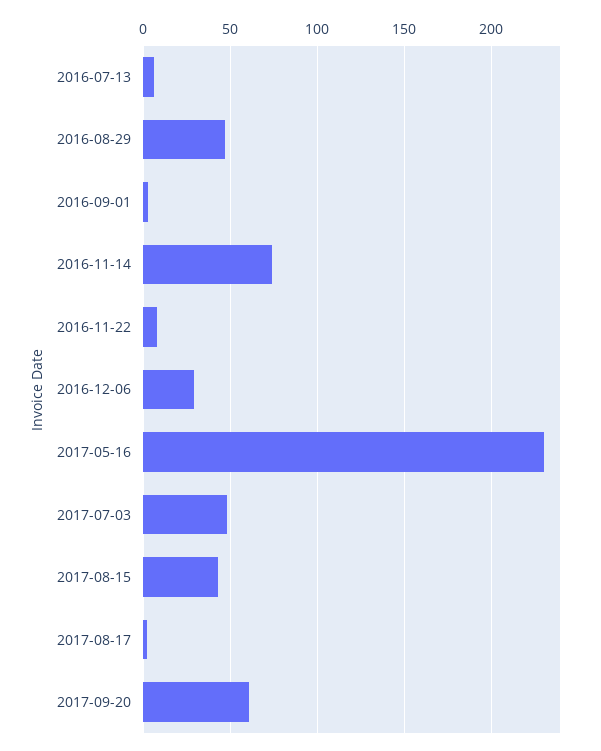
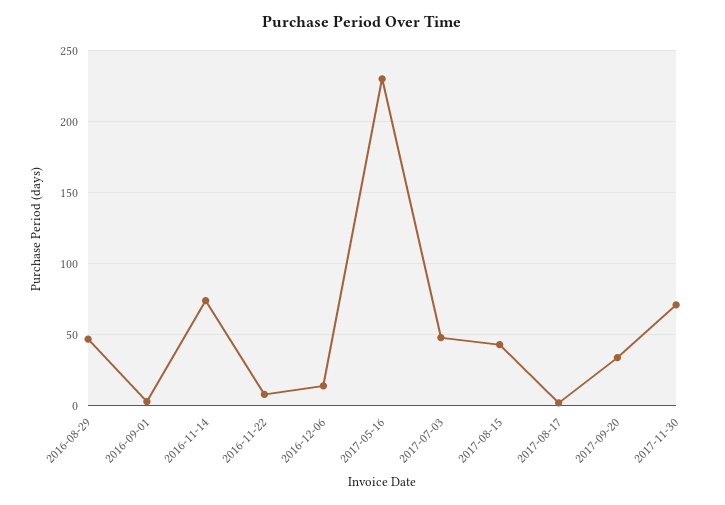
2016-07-13: 5 -> none
2016-12-06: 30 -> 15
2017-09-20: 60 -> 35
2017-11-30: none -> 70

